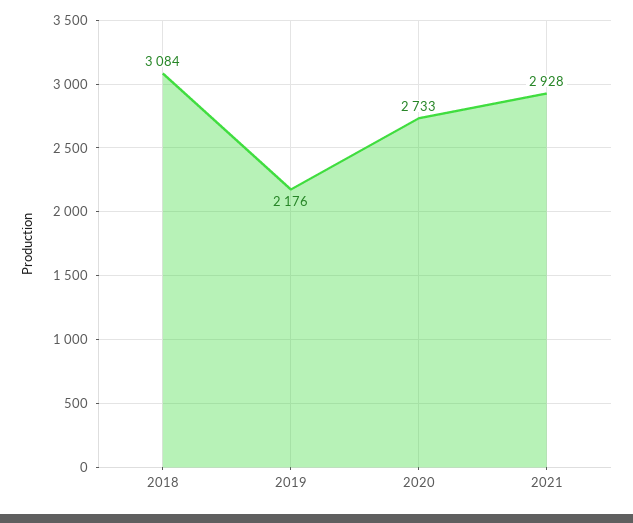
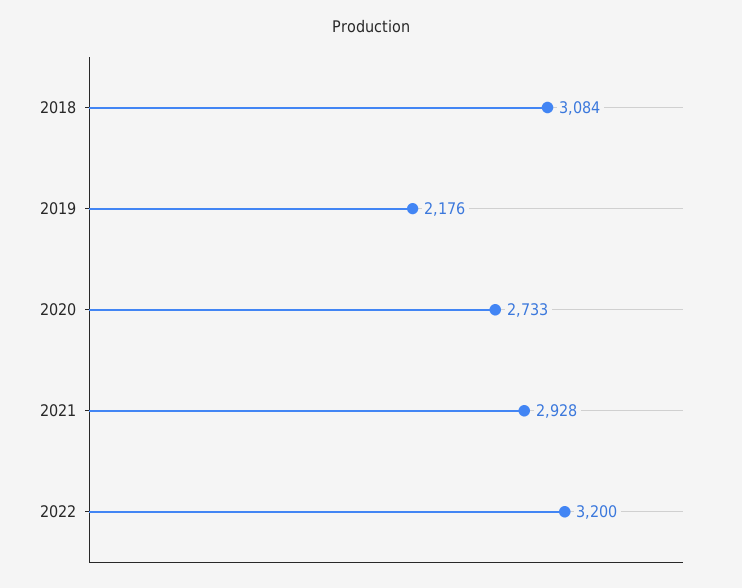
2022: none -> 3200

